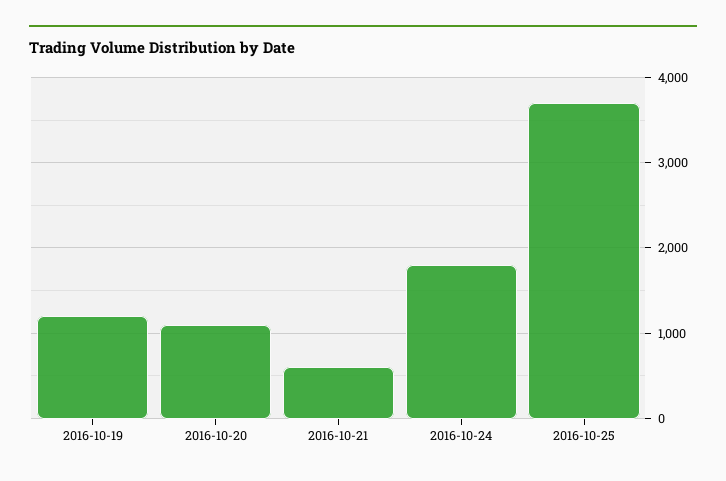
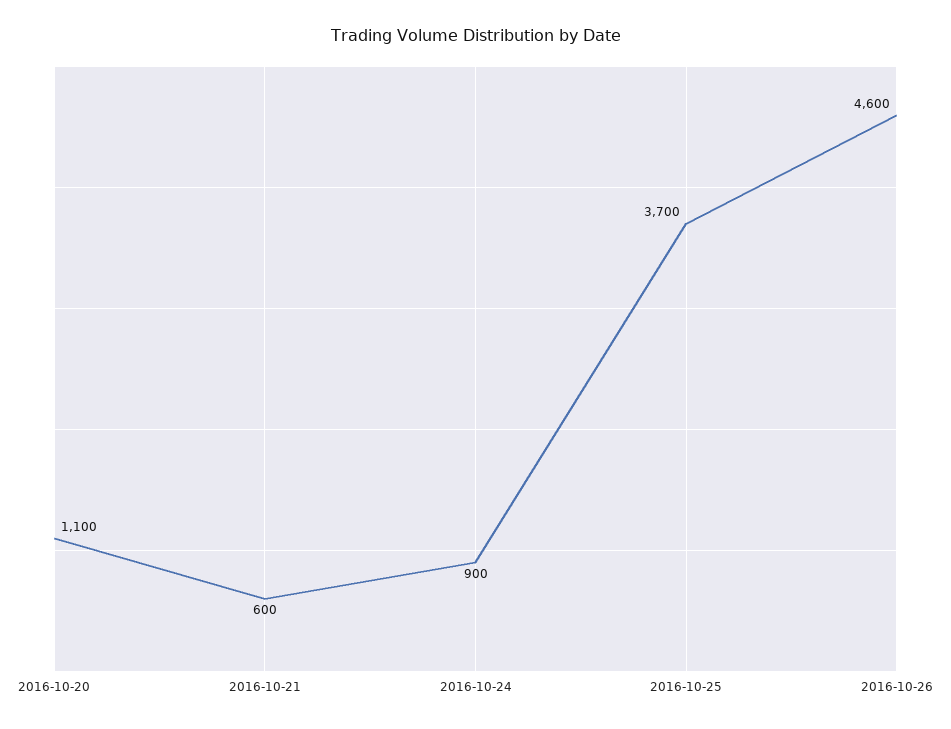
2016-10-19: 1200 -> none
2016-10-24: 1800 -> 900
2016-10-26: none -> 4600

